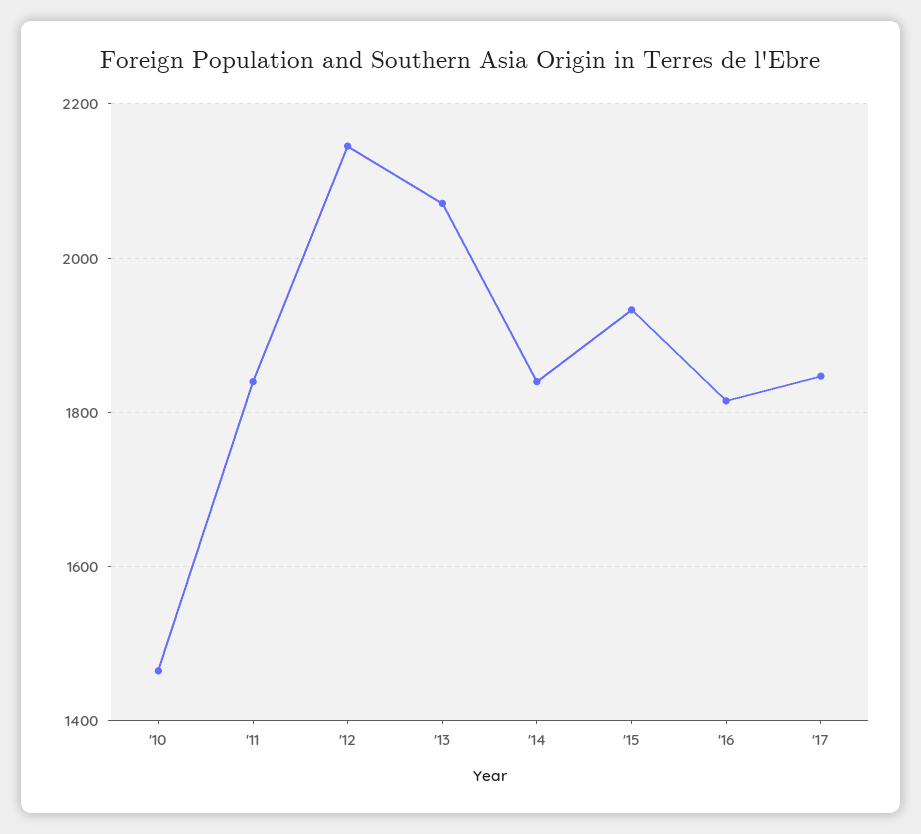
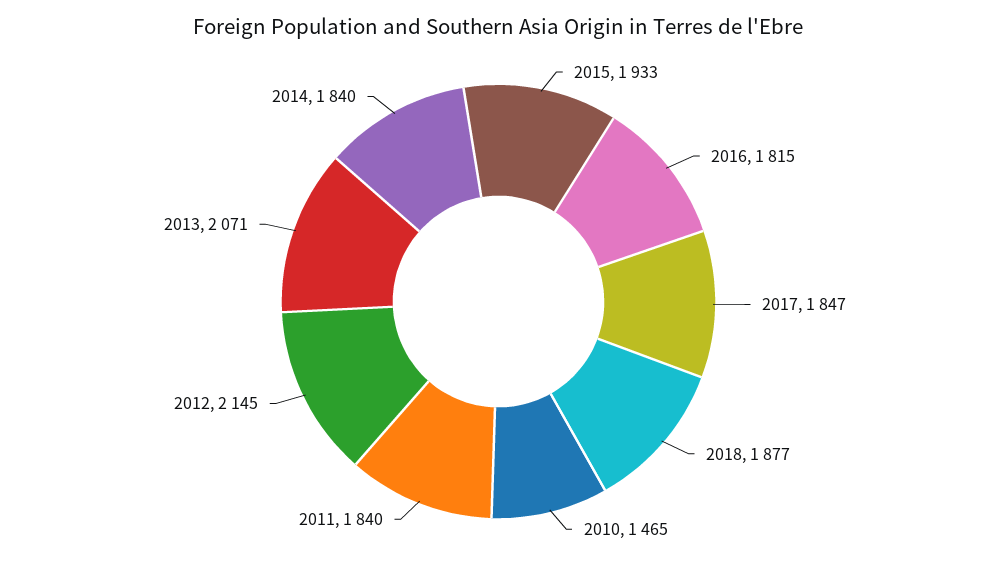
2018: none -> 1877

